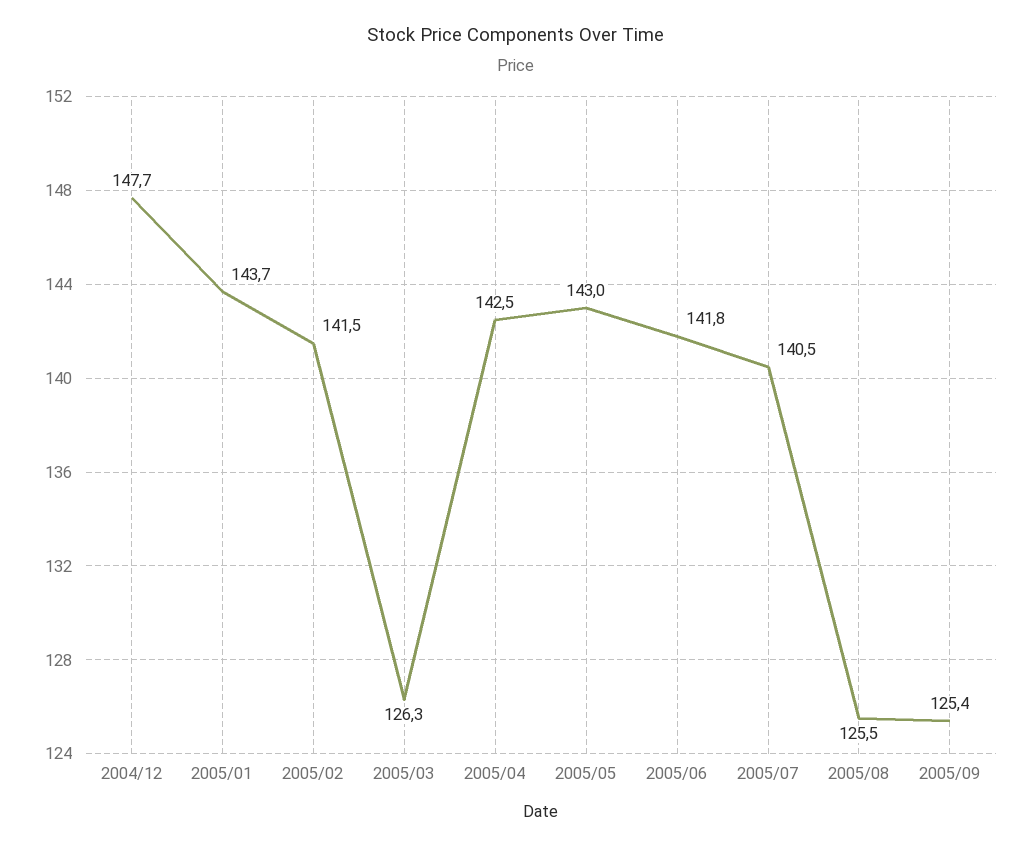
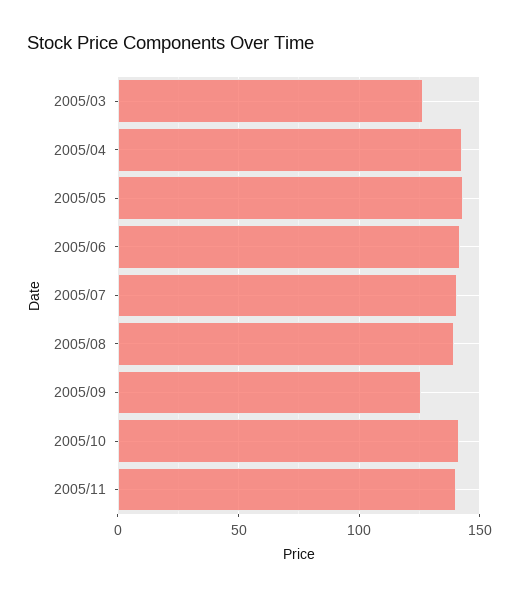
2004/12: 147.7 -> none
2005/01: 143.7 -> none
2005/02: 141.5 -> none
2005/08: 125.5 -> 140
2005/10: none -> 140
2005/11: none -> 140

